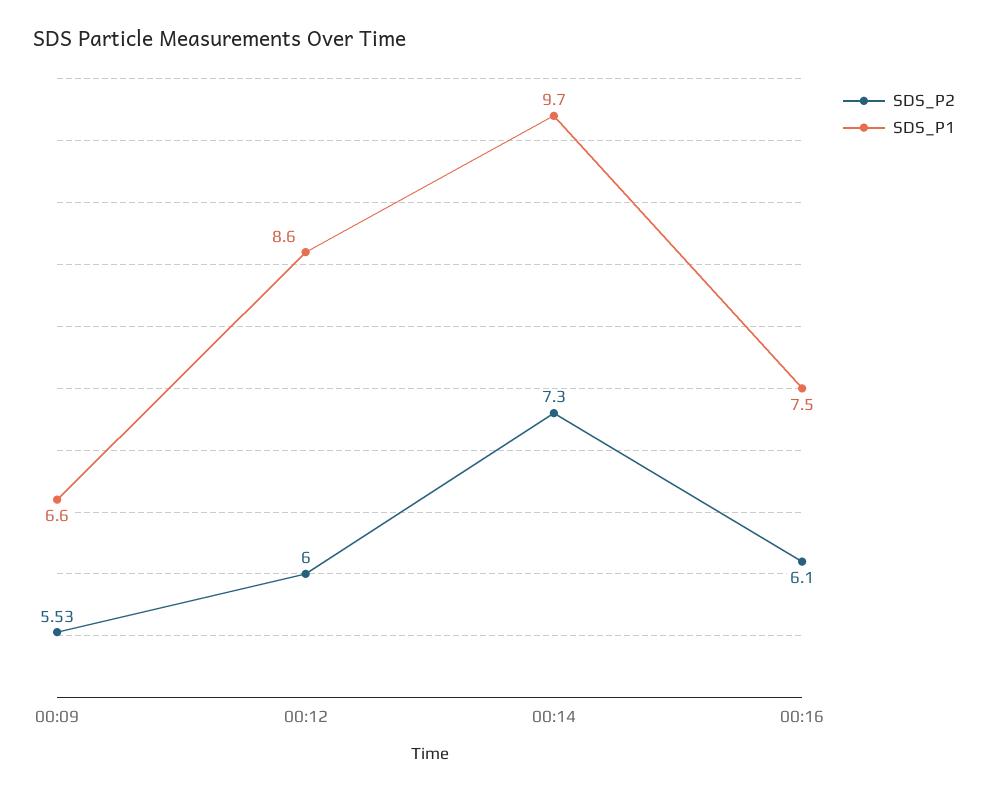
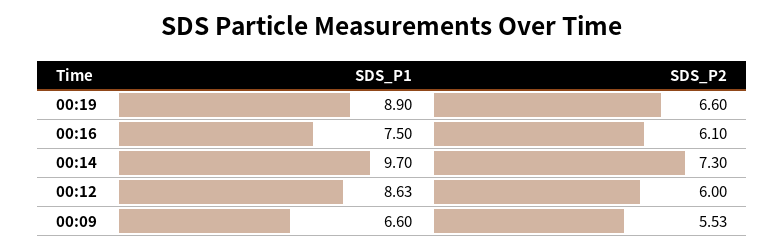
SDS_P1, 00:19: none -> 8.9
SDS_P2, 00:19: none -> 6.6

